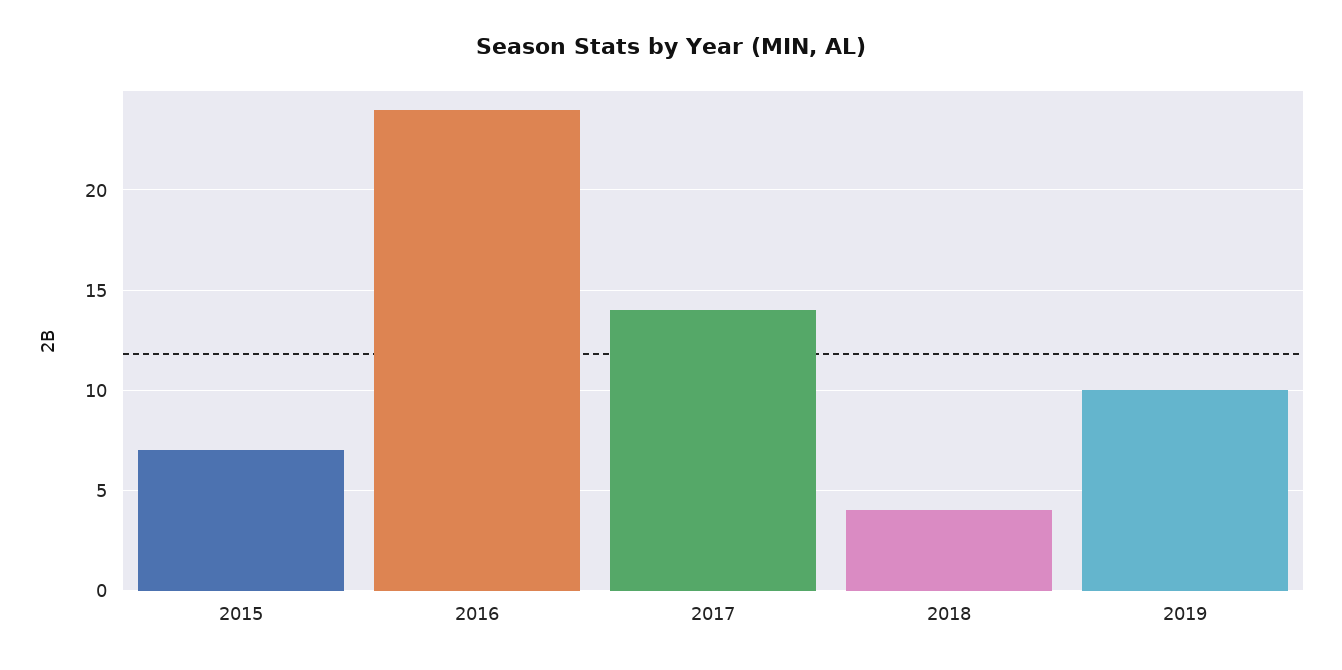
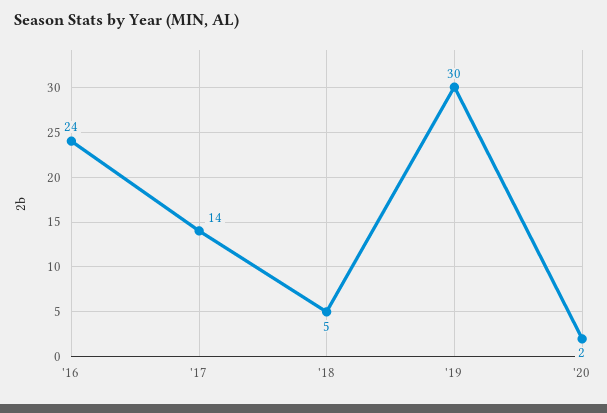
2015: 7 -> none
2018: 4 -> 5
2019: 10 -> 30
'20: none -> 2

